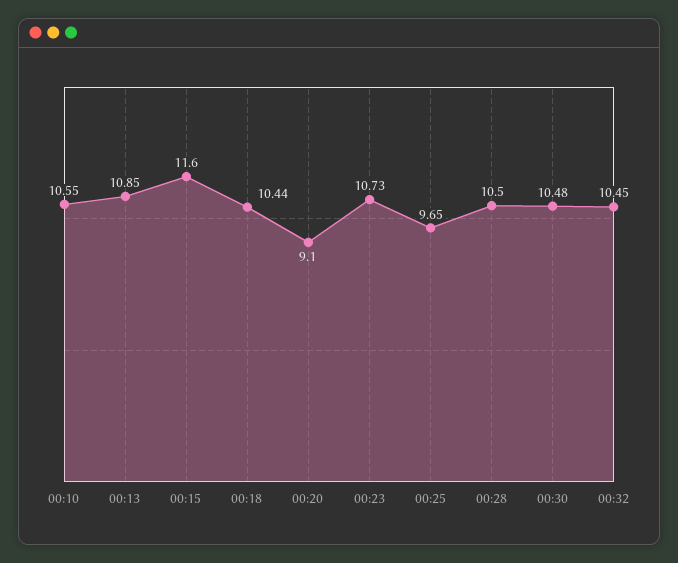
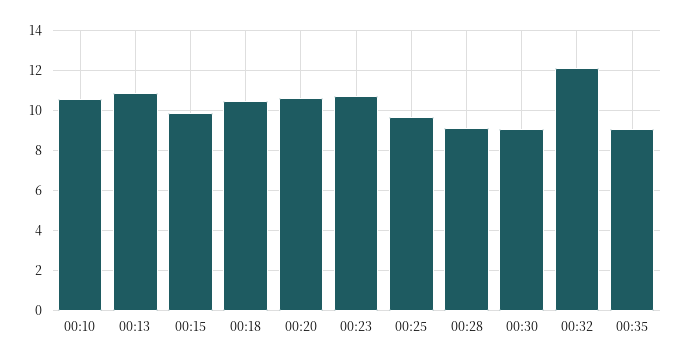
00:15: 11.6 -> 10
00:20: 9.1 -> 10.5
00:28: 10.5 -> 9
00:30: 10.48 -> 9
00:32: 10.45 -> 12
00:35: none -> 9

